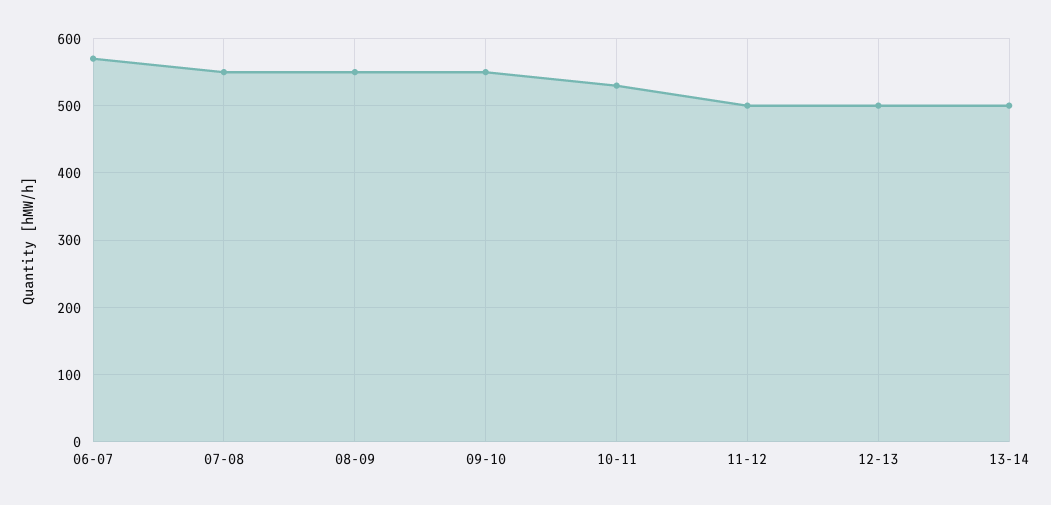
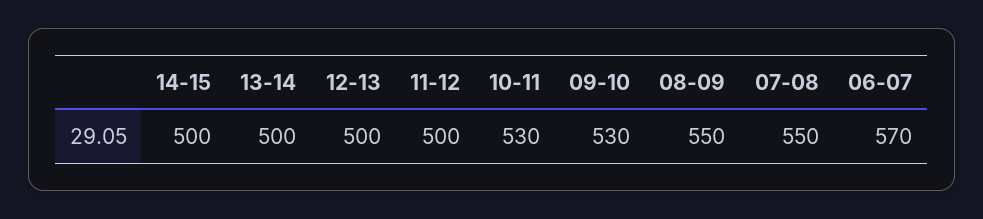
09-10: 550 -> 530
14-15: none -> 500

